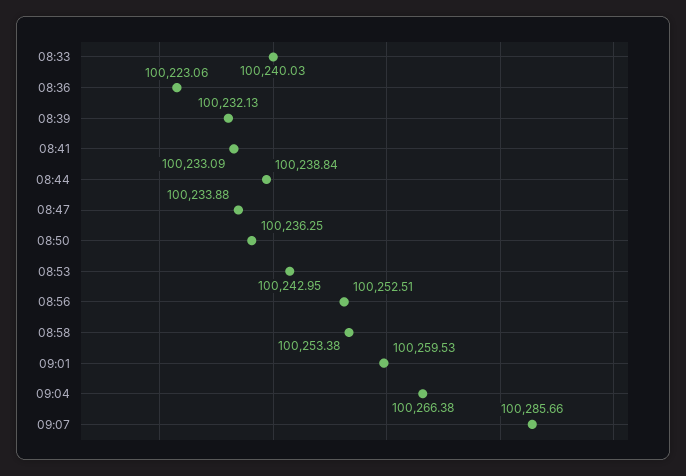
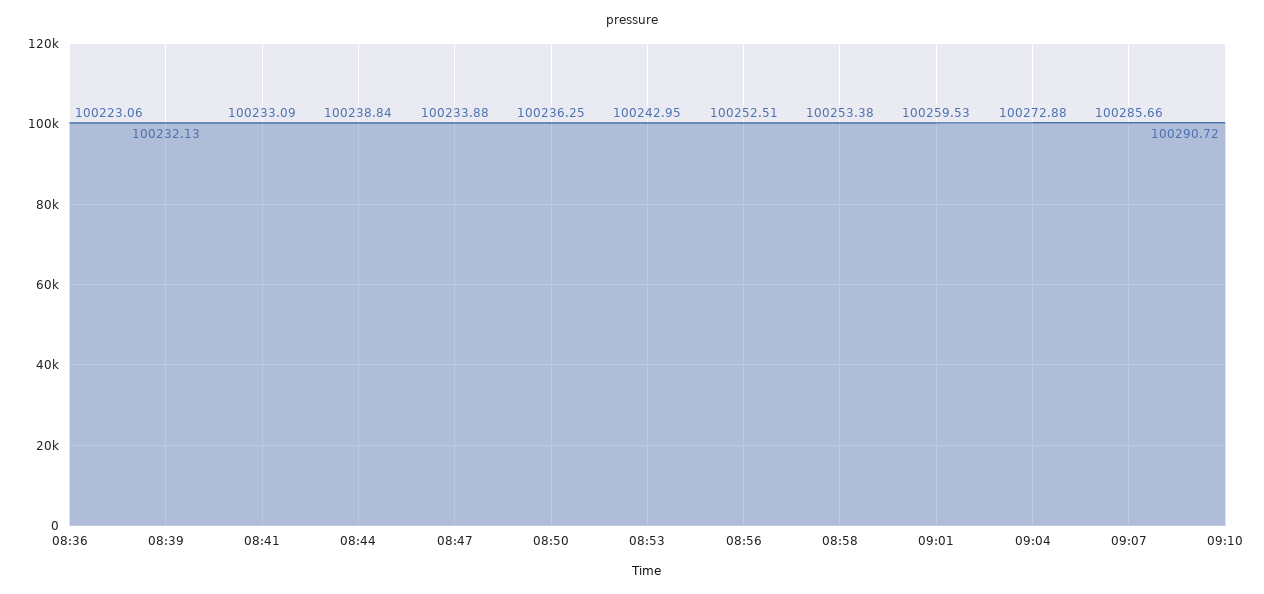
08:33: 100240.03 -> none
09:04: 100266.38 -> 100272.88
09:10: none -> 100290.72

